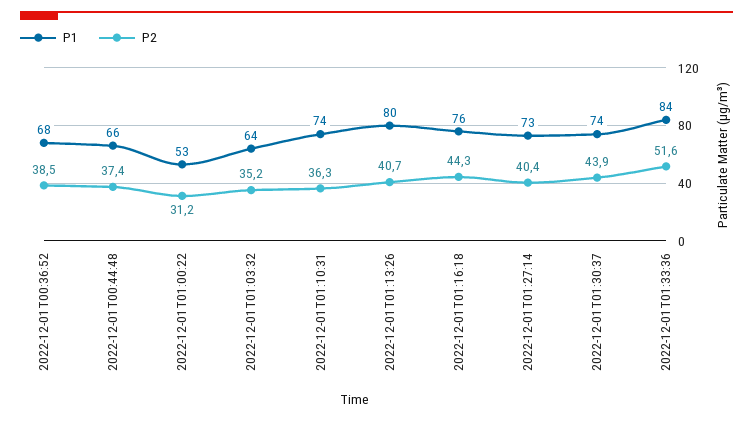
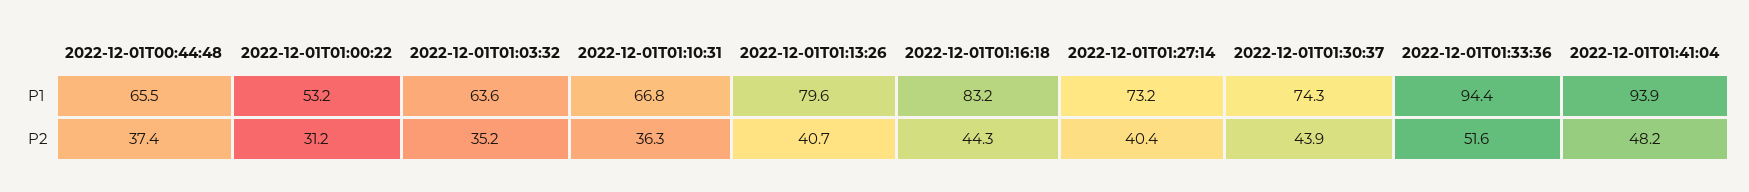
P1, 2022-12-01T00:36:52: 68 -> none
P2, 2022-12-01T00:36:52: 38.5 -> none
P1, 2022-12-01T01:10:31: 74 -> 66.8
P1, 2022-12-01T01:16:18: 76 -> 83.2
P1, 2022-12-01T01:33:36: 84 -> 94.4
P1, 2022-12-01T01:41:04: none -> 93.9
P2, 2022-12-01T01:41:04: none -> 48.2

